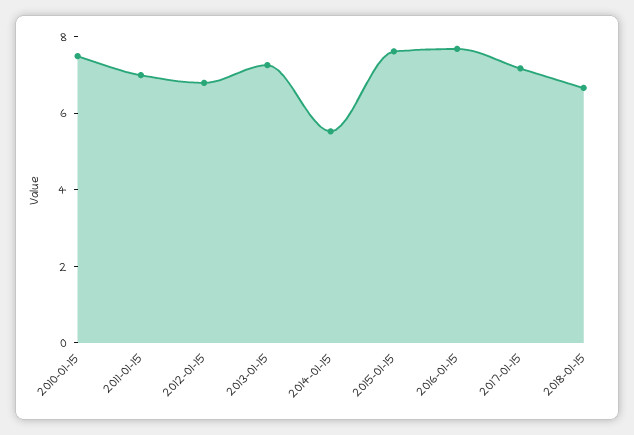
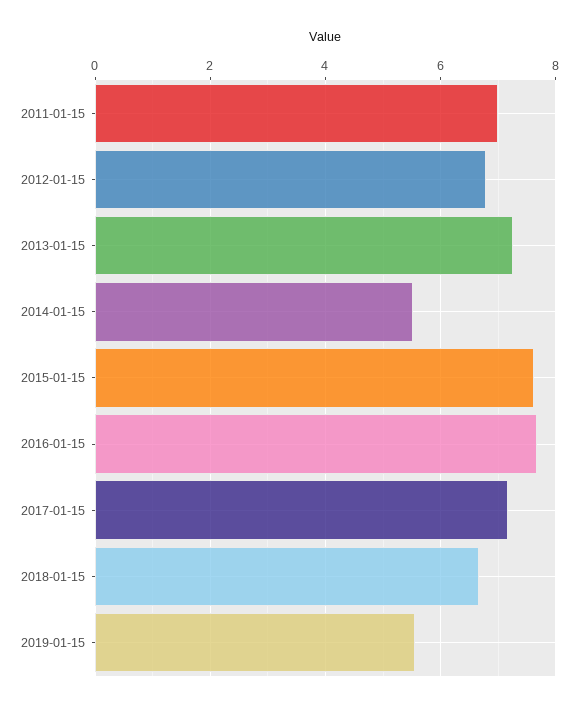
2010-01-15: 7.5 -> none
2019-01-15: none -> 5.6

